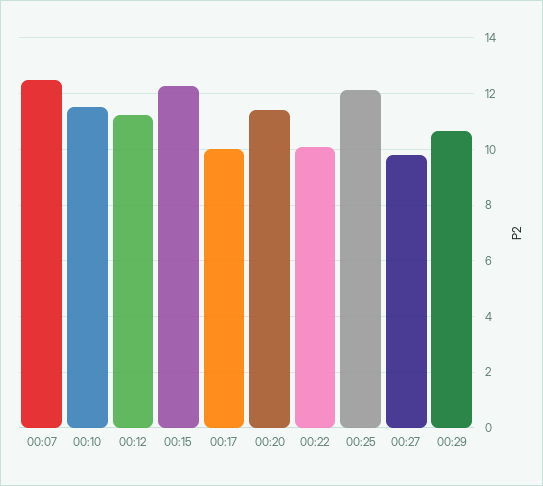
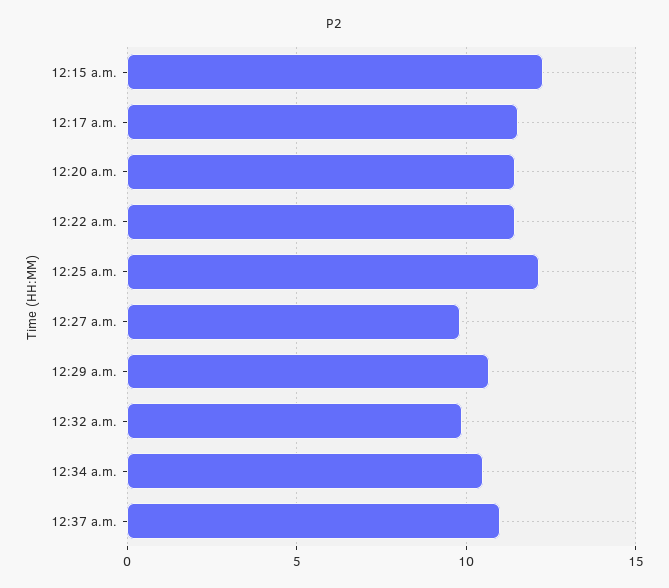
00:07: 12.5 -> none
00:10: 11.5 -> none
00:12: 11.25 -> none
00:17: 10 -> 11.5
00:22: 10 -> 11.5
12:32 a.m.: none -> 10
12:34 a.m.: none -> 10.5
12:37 a.m.: none -> 11

